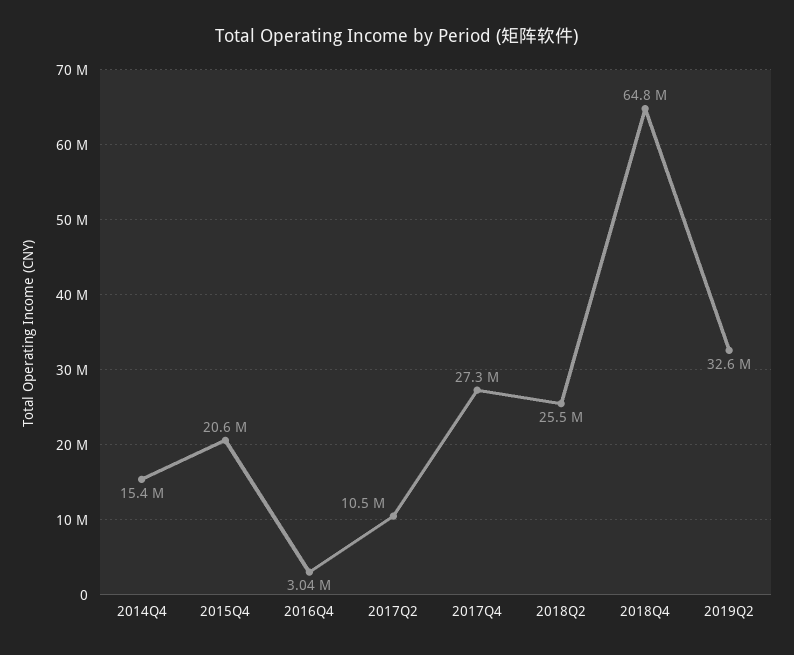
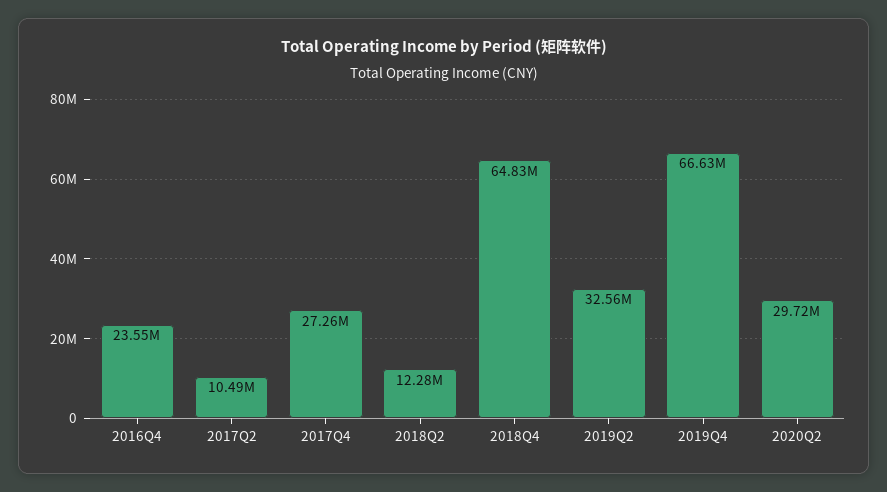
2014Q4: 15400000 -> none
2015Q4: 20600000 -> none
2016Q4: 3040000 -> 23550000
2018Q2: 25500000 -> 12280000
2019Q4: none -> 66630000
2020Q2: none -> 29720000

